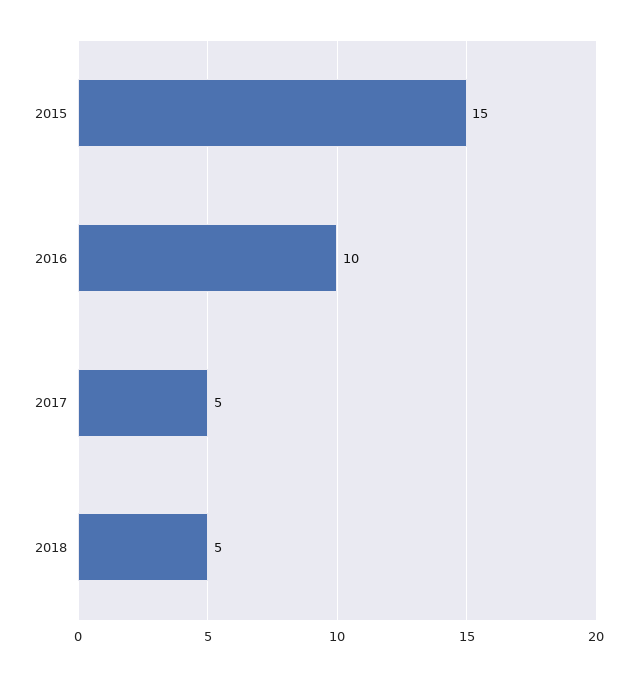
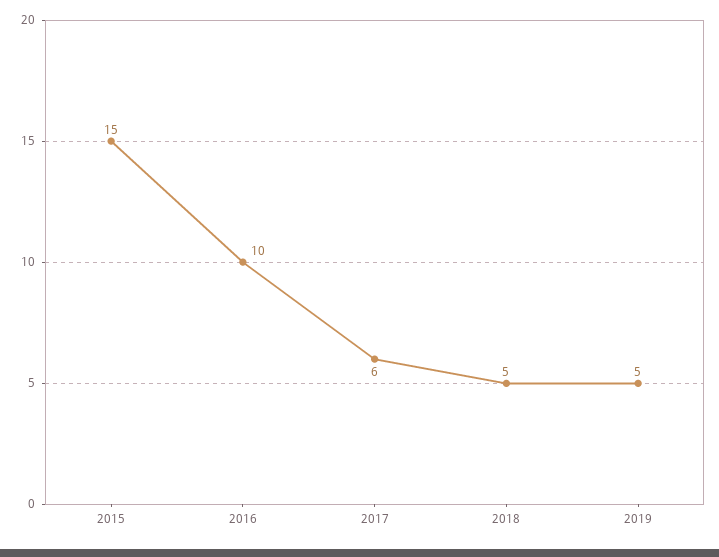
2017: 5 -> 6
2019: none -> 5

